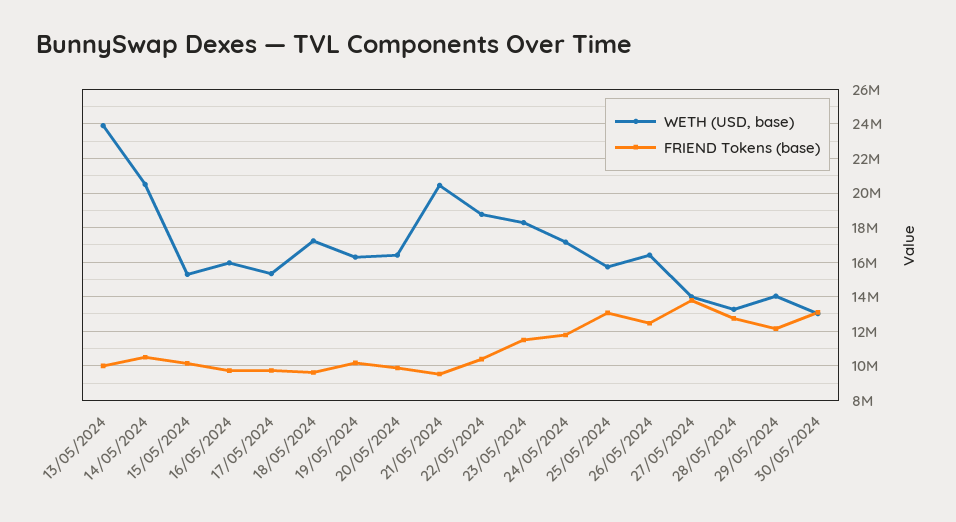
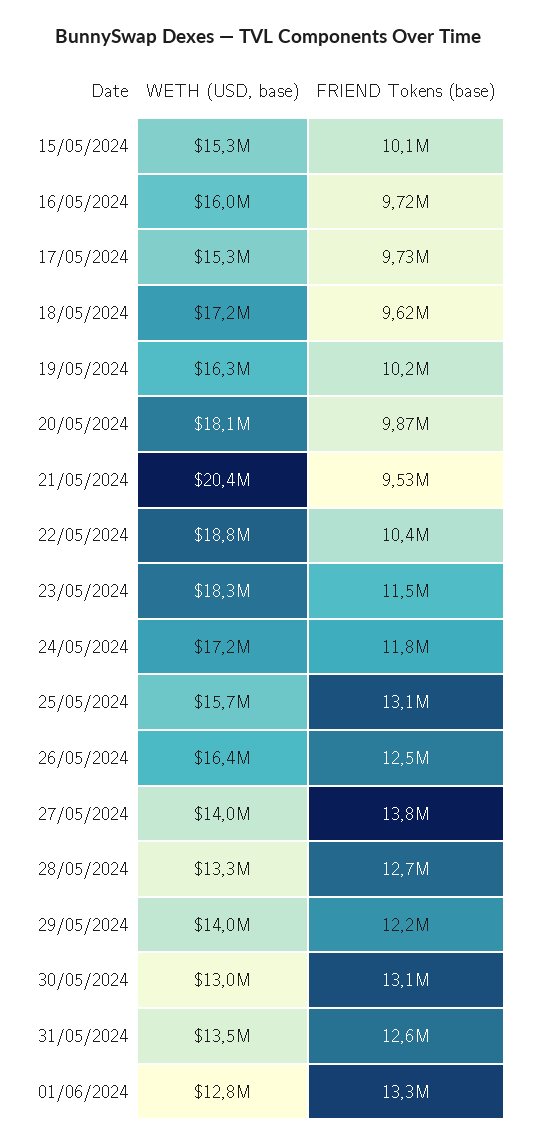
WETH (USD, base), 13/05/2024: 24000000 -> none
FRIEND Tokens (base), 13/05/2024: 10000000 -> none
WETH (USD, base), 14/05/2024: 20500000 -> none
FRIEND Tokens (base), 14/05/2024: 10500000 -> none
WETH (USD, base), 20/05/2024: 16500000 -> 18100000
WETH (USD, base), 31/05/2024: none -> 13500000
FRIEND Tokens (base), 31/05/2024: none -> 12600000
WETH (USD, base), 01/06/2024: none -> 12800000
FRIEND Tokens (base), 01/06/2024: none -> 13300000

